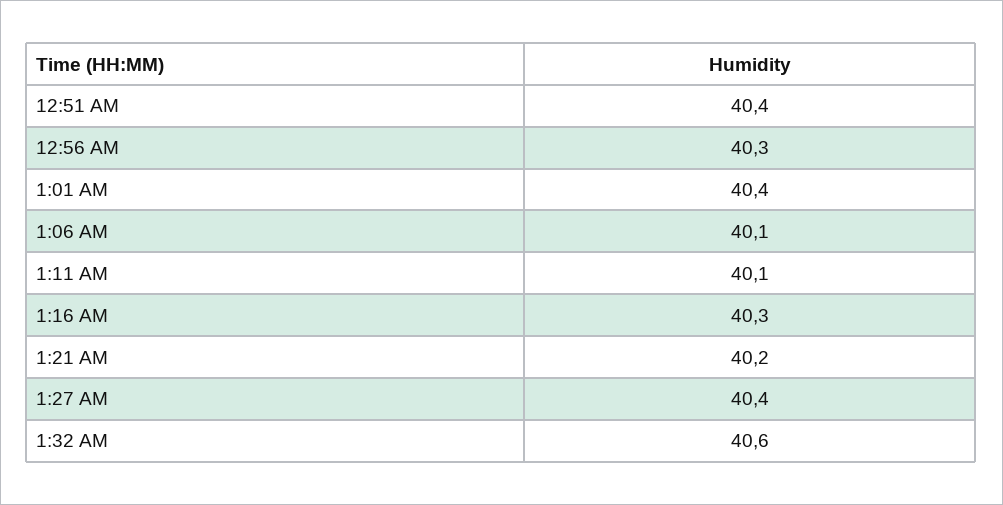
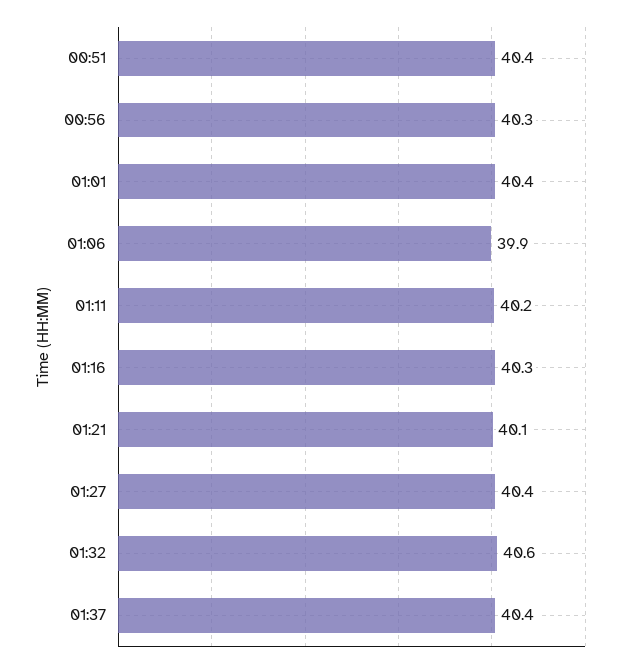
1:06 AM: 40.1 -> 39.9
1:11 AM: 40.1 -> 40.2
1:21 AM: 40.2 -> 40.1
01:37: none -> 40.4

